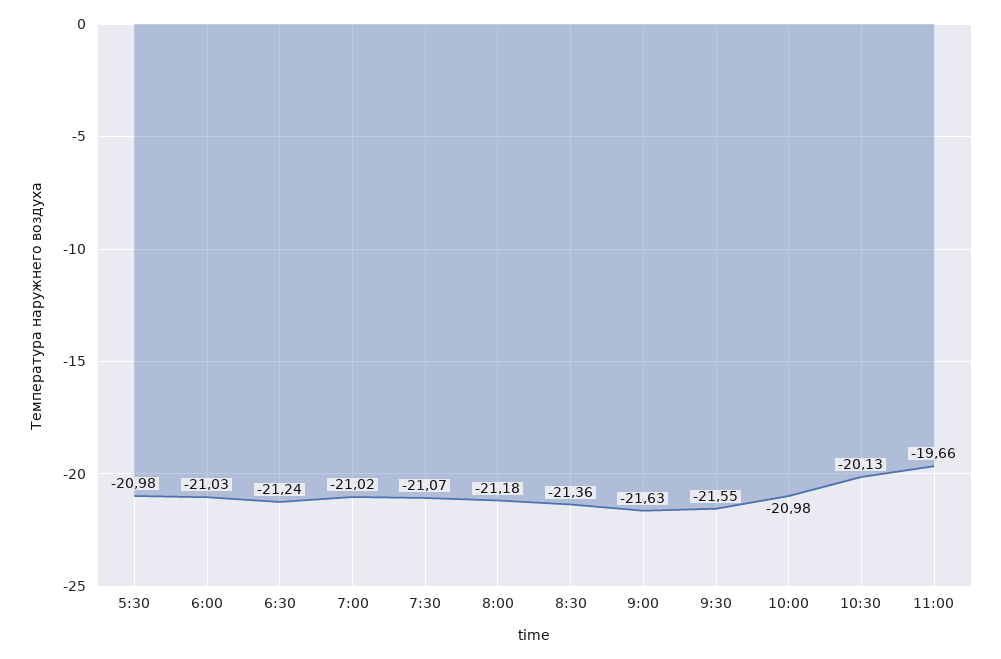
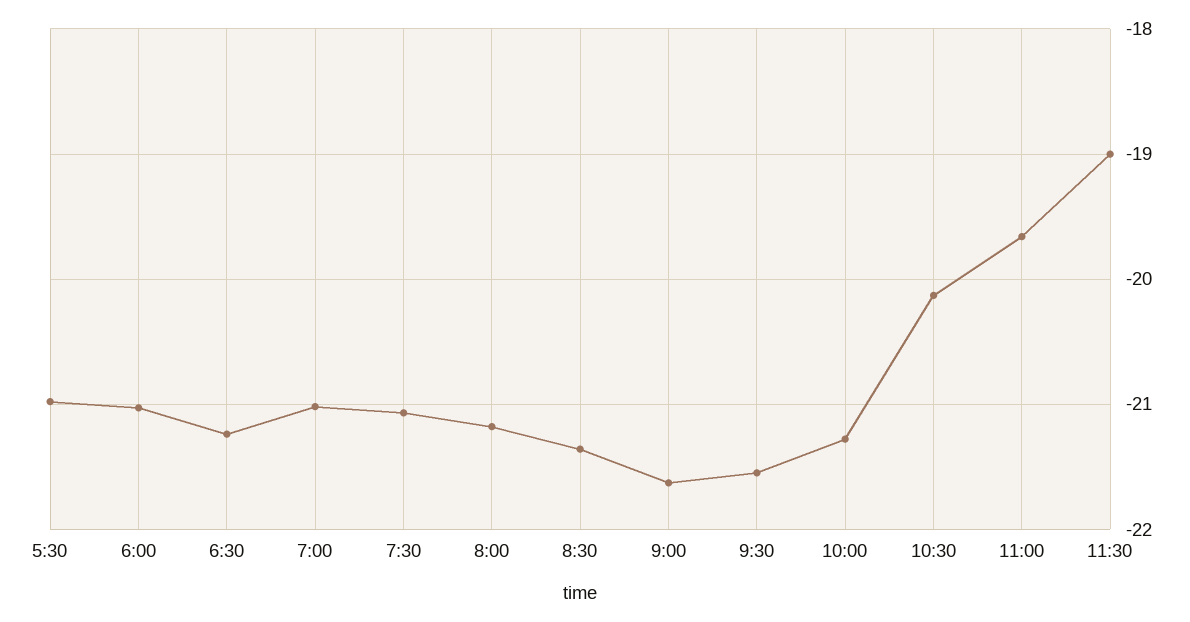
10:00: -20.98 -> -21.3
11:30: none -> -19

